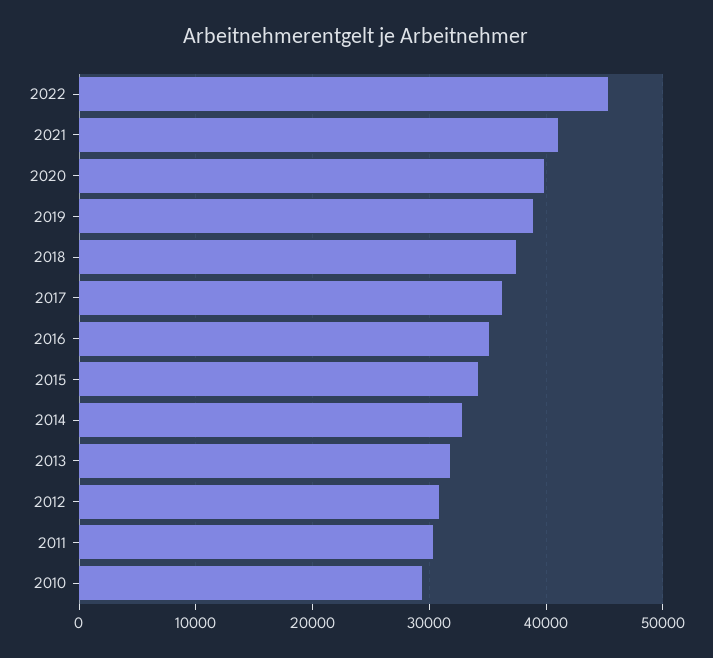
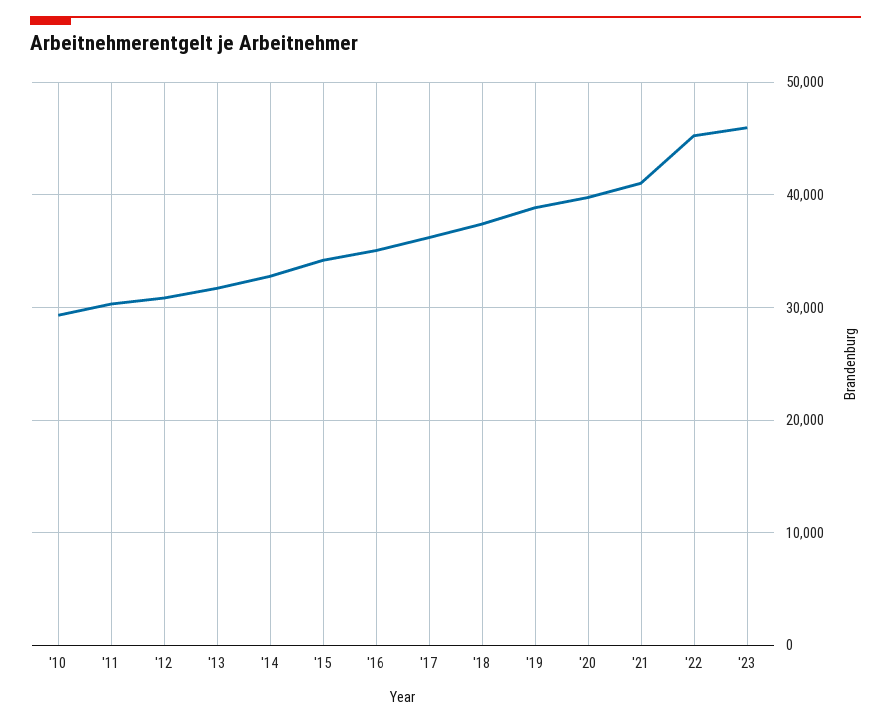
'23: none -> 46000

